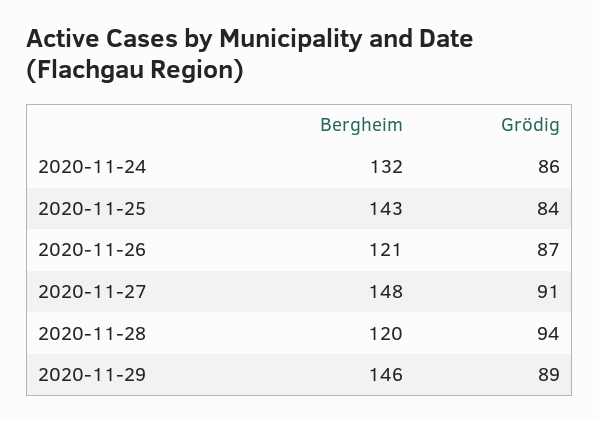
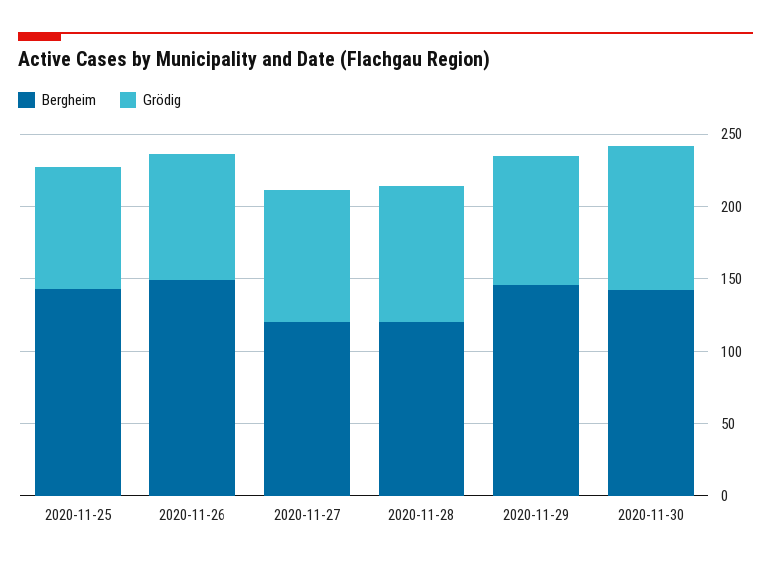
Bergheim, 2020-11-24: 132 -> none
Grödig, 2020-11-24: 86 -> none
Bergheim, 2020-11-26: 121 -> 150
Bergheim, 2020-11-27: 148 -> 120
Bergheim, 2020-11-30: none -> 140
Grödig, 2020-11-30: none -> 100

